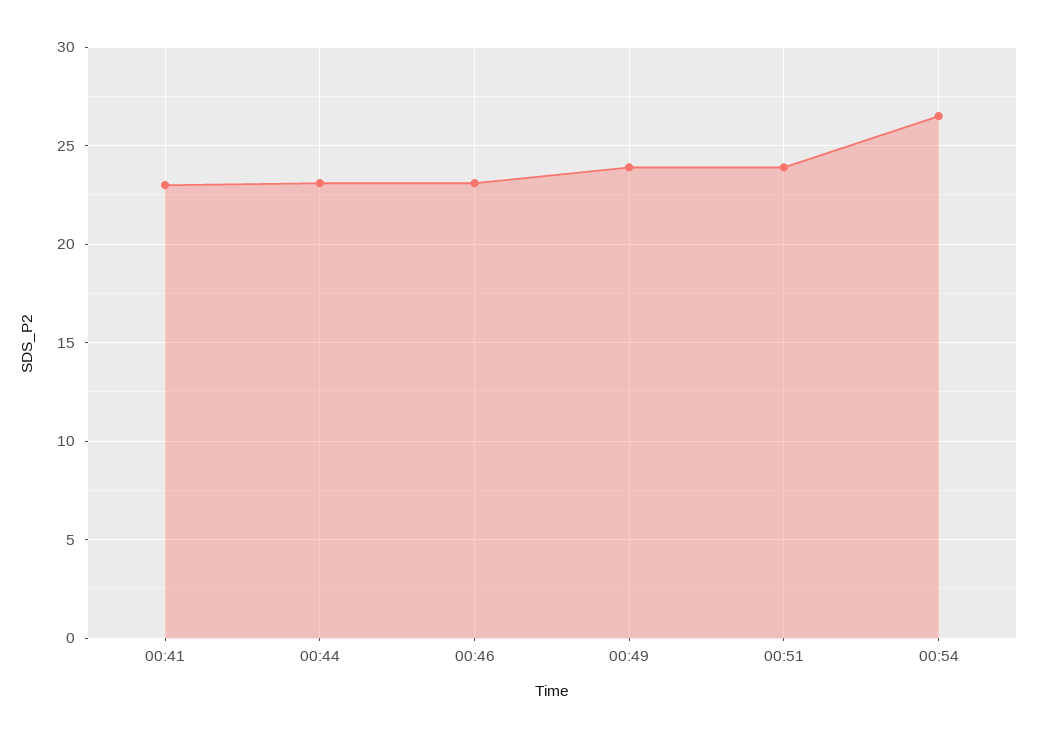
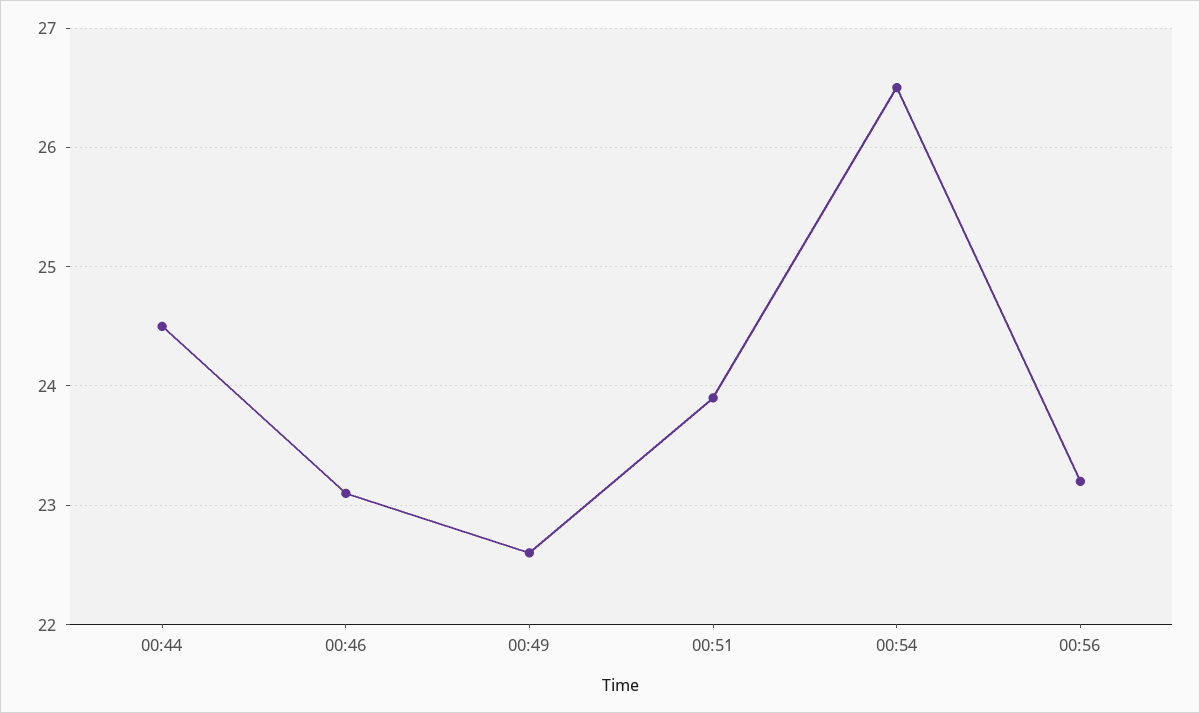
00:41: 23 -> none
00:44: 23 -> 24.5
00:49: 24 -> 22.6
00:56: none -> 23.2

